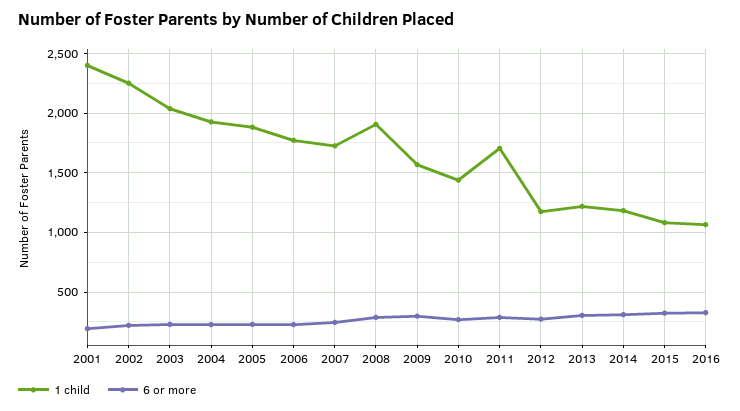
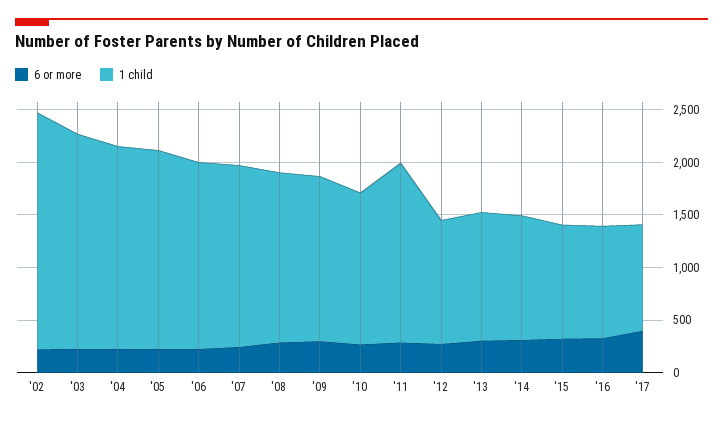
1 child, 2001: 2400 -> none
6 or more, 2001: 200 -> none
1 child, 2008: 1900 -> 1600
6 or more, '17: none -> 400
1 child, '17: none -> 1000

